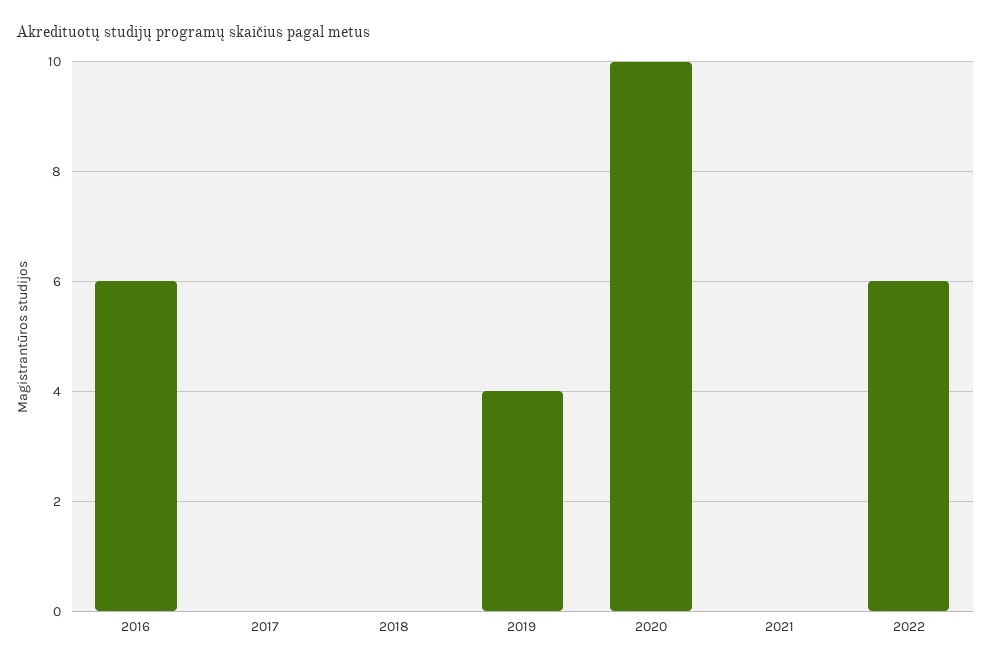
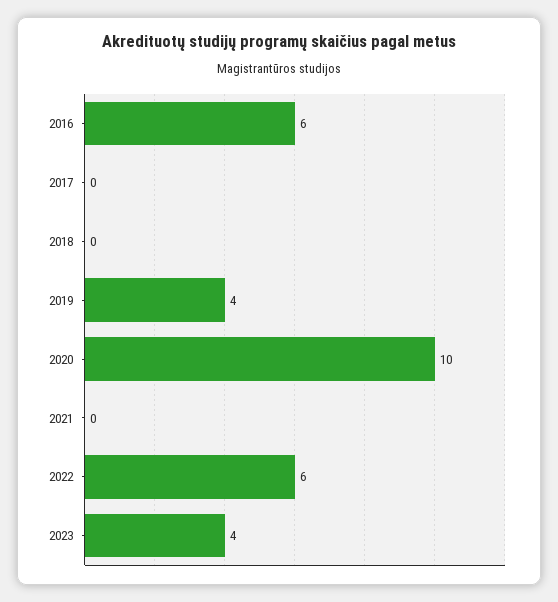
2023: none -> 4

